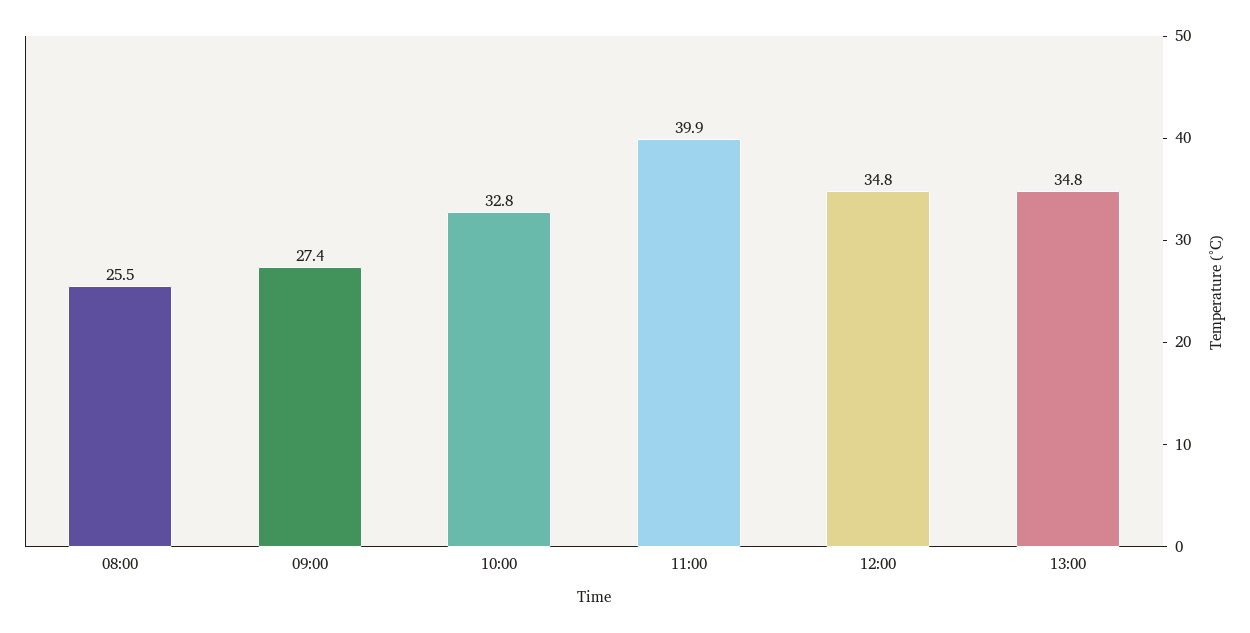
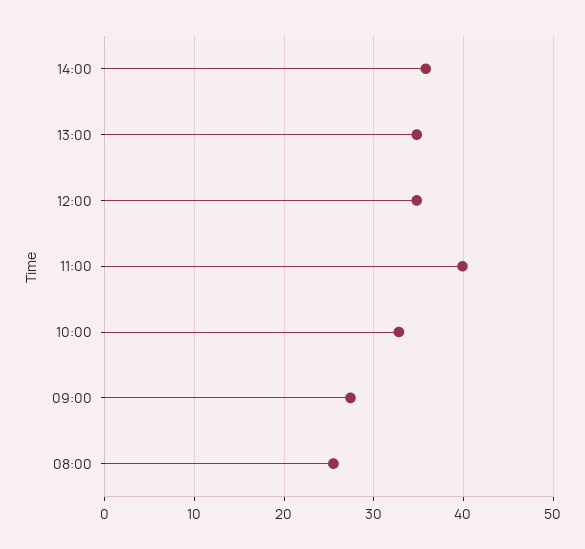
14:00: none -> 36

